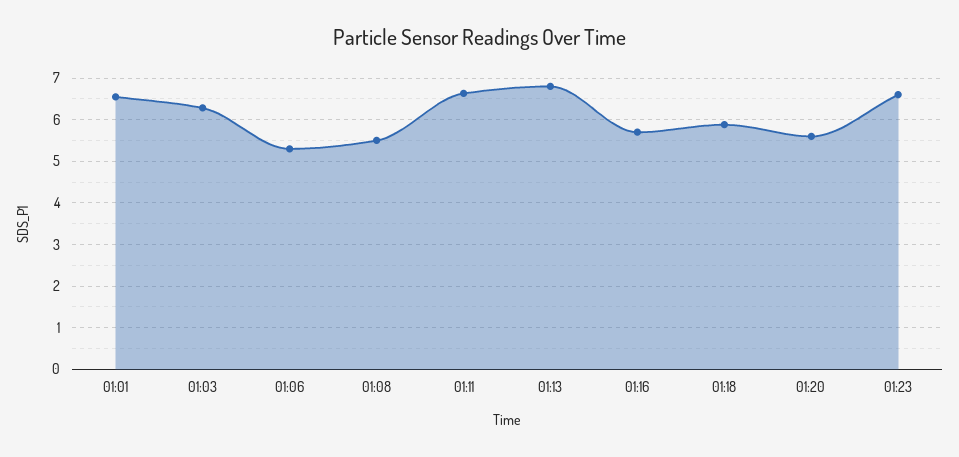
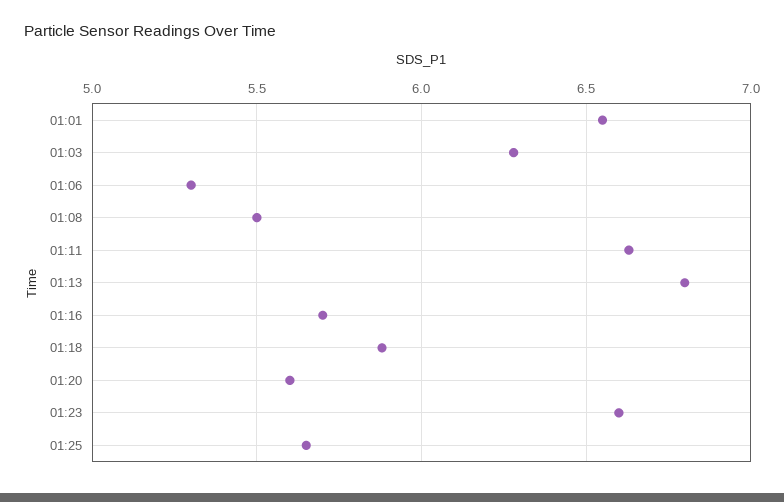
01:25: none -> 5.65

